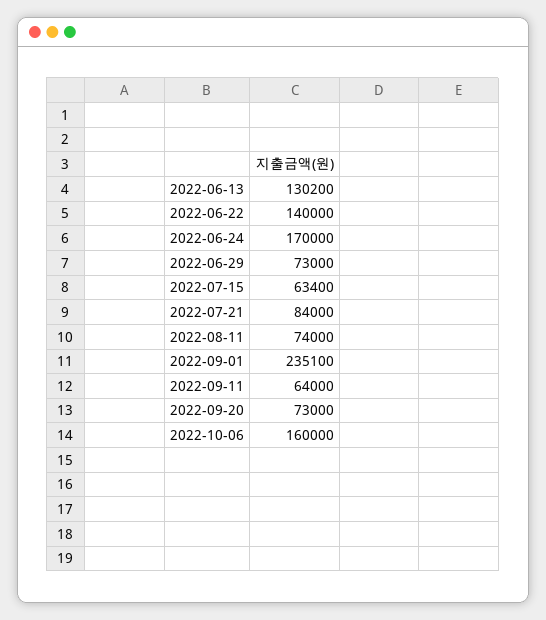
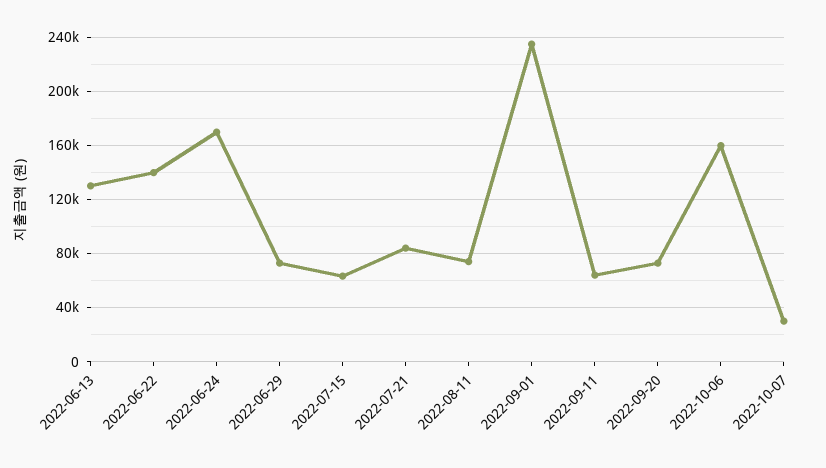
2022-10-07: none -> 30000

